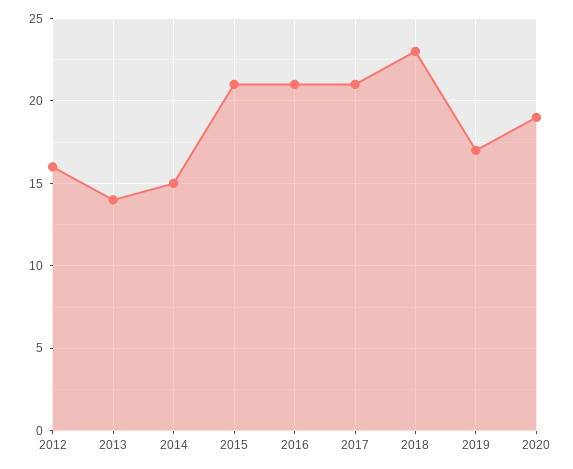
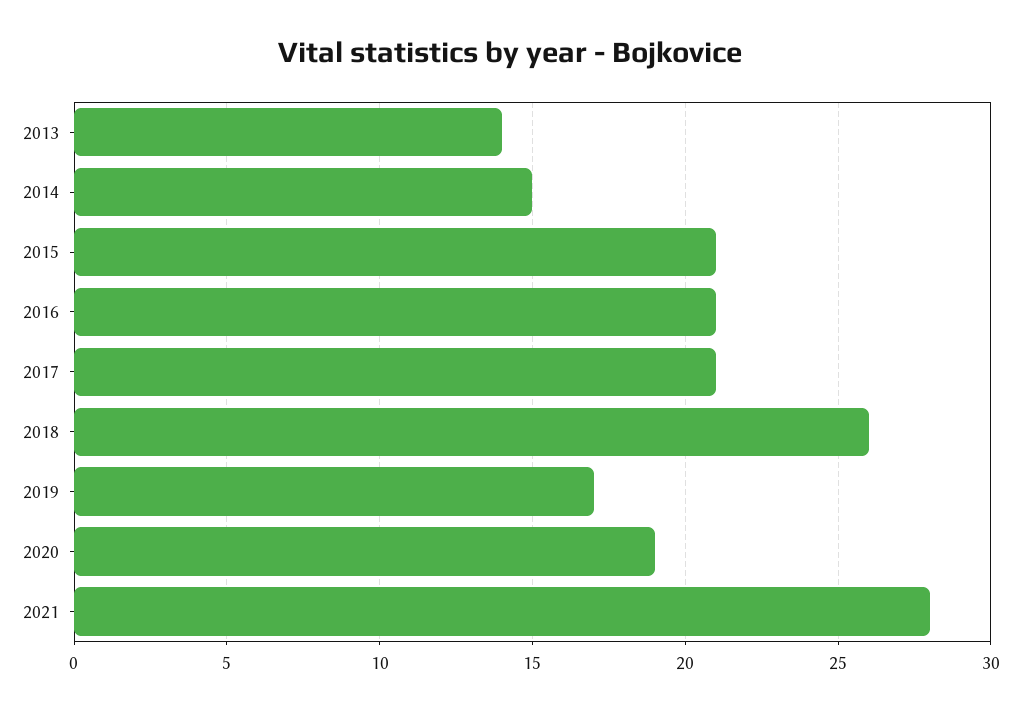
2012: 16 -> none
2018: 23 -> 26
2021: none -> 28

